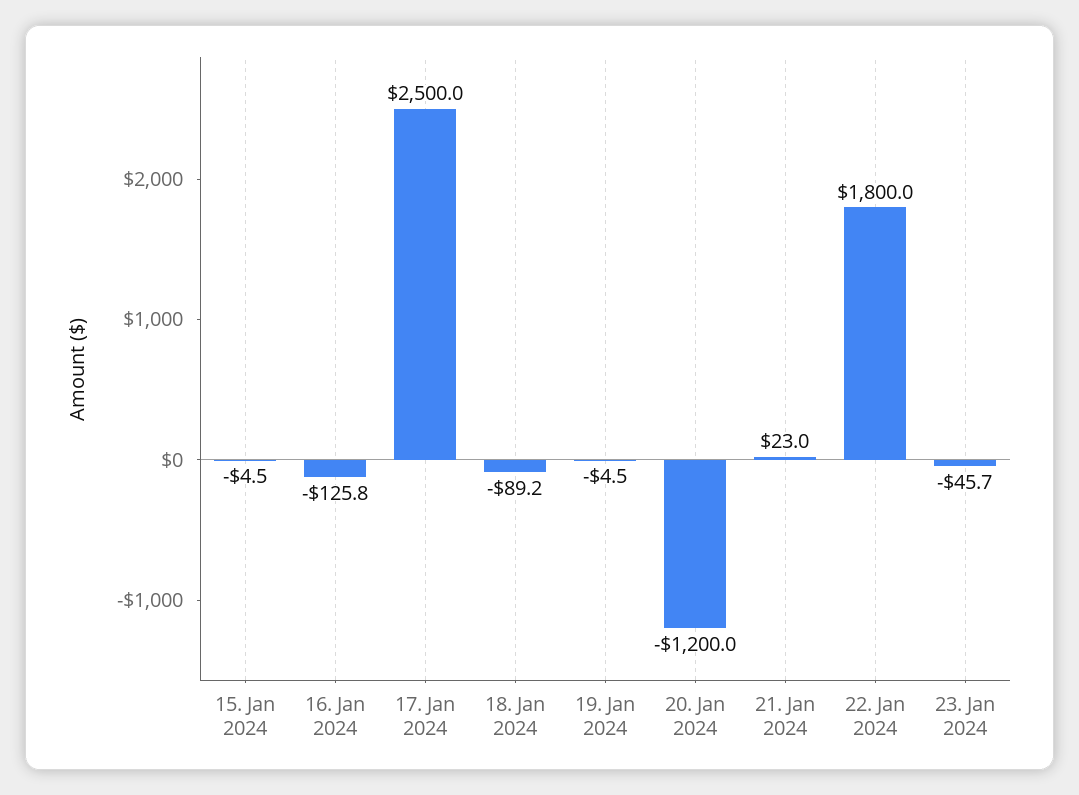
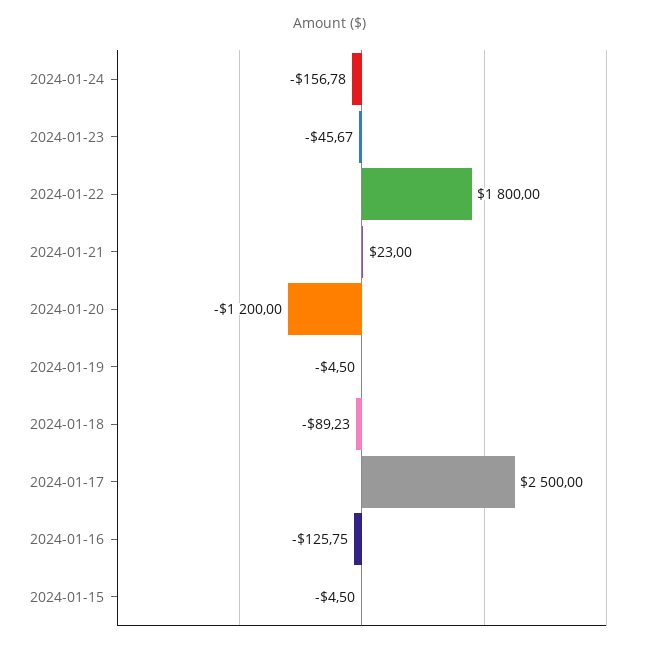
2024-01-24: none -> -156.78

